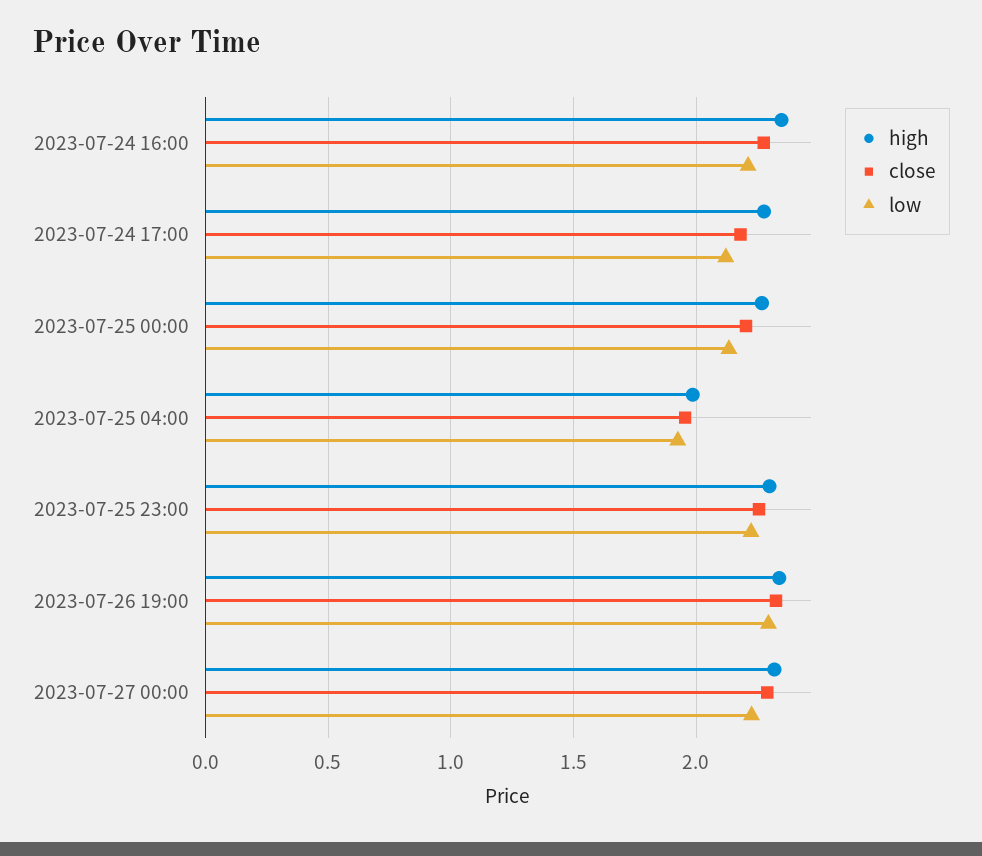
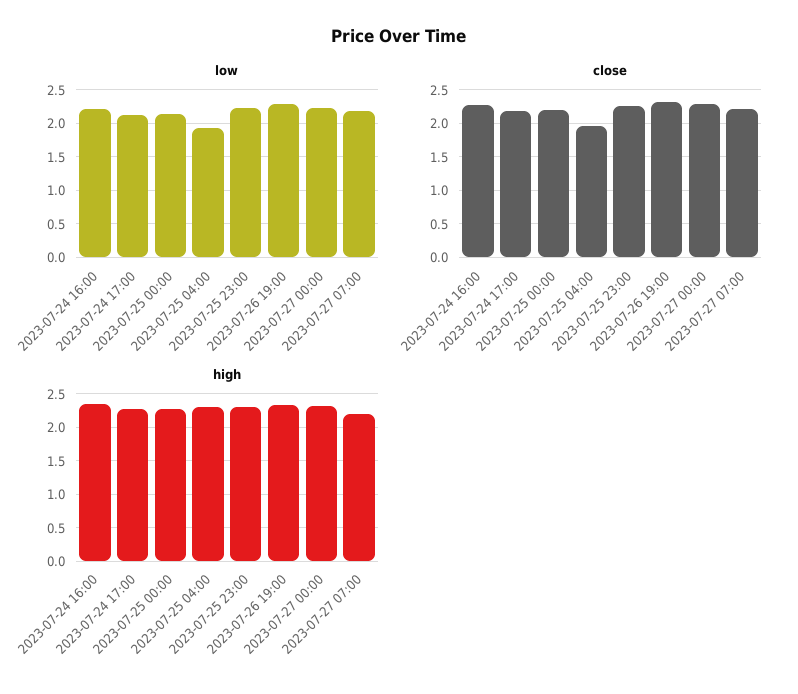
high, 2023-07-25 04:00: 2 -> 2.3
low, 2023-07-27 07:00: none -> 2.2
close, 2023-07-27 07:00: none -> 2.2
high, 2023-07-27 07:00: none -> 2.2

